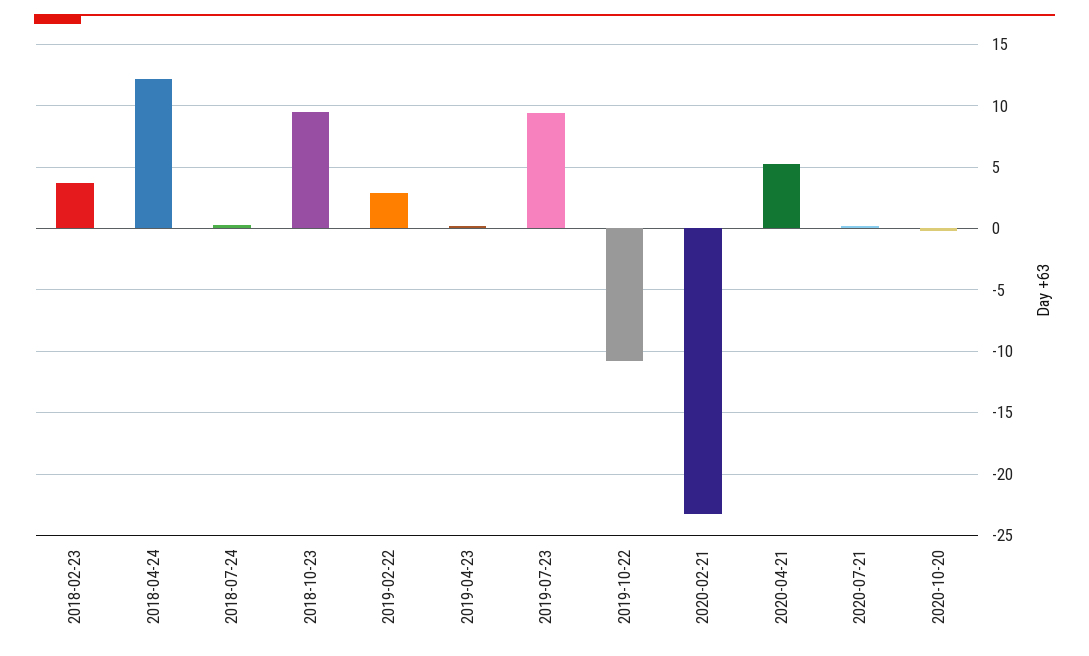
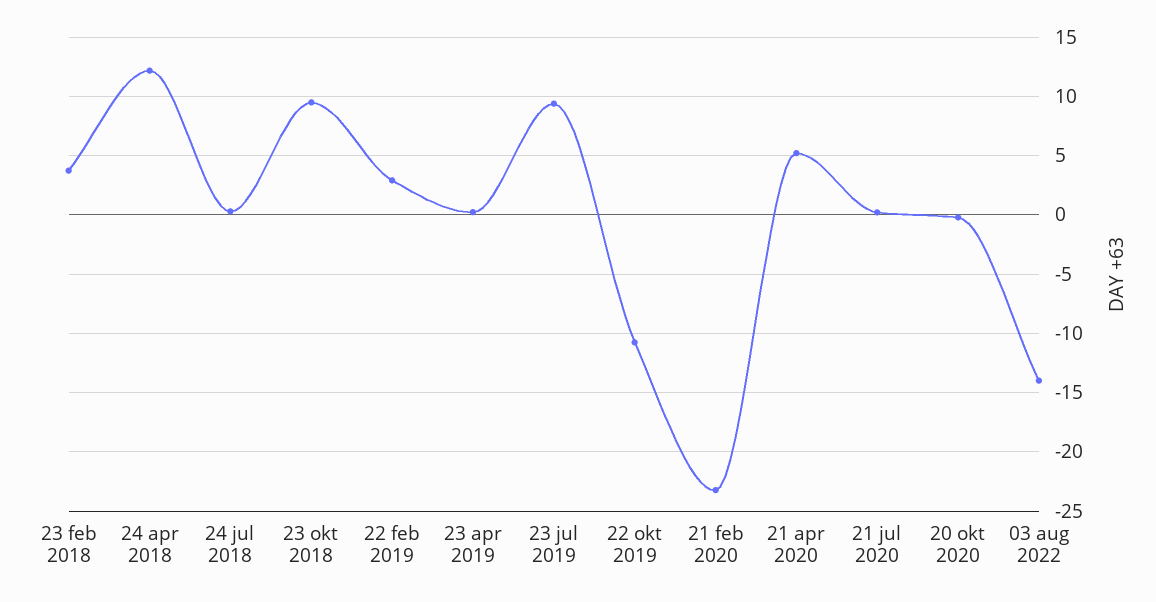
03 aug 2022: none -> -14

